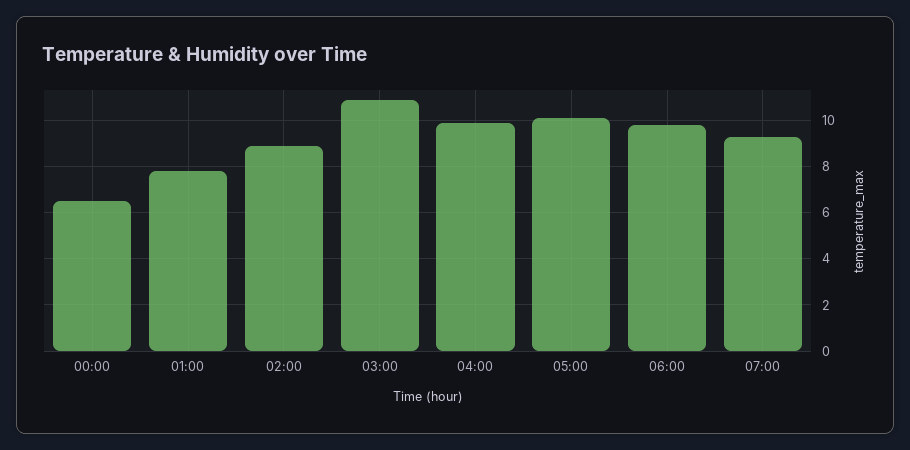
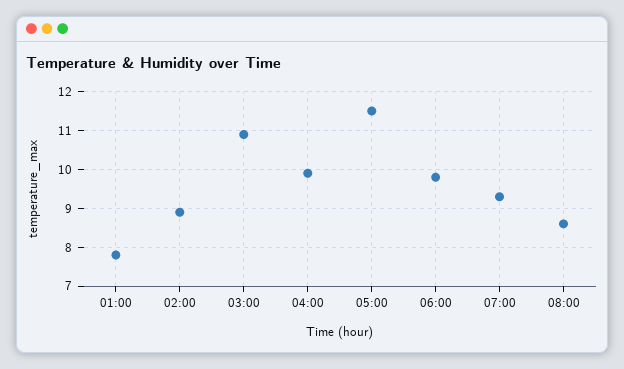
00:00: 6.5 -> none
05:00: 10 -> 11.5
08:00: none -> 8.5

